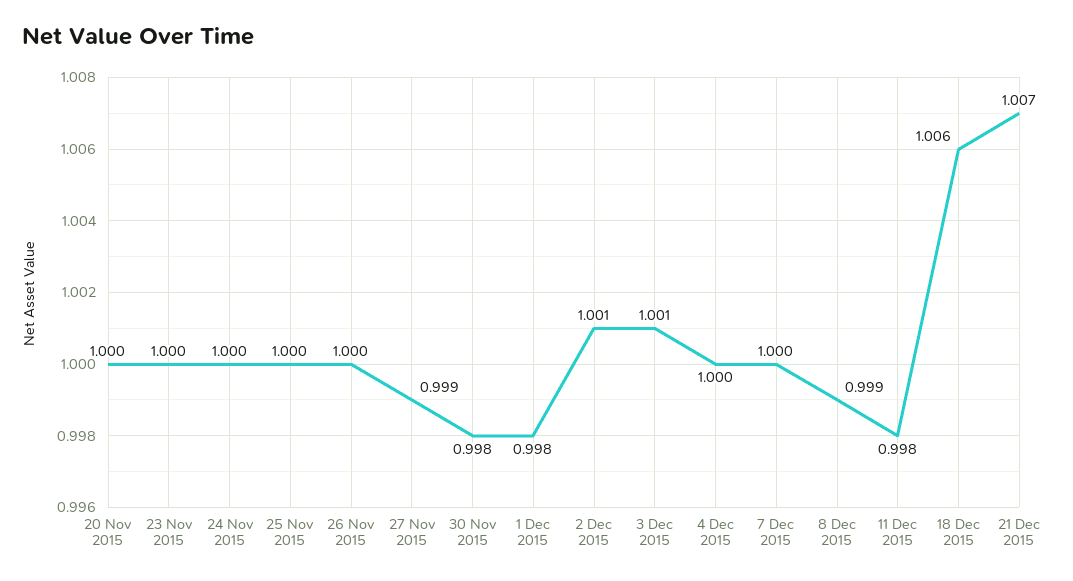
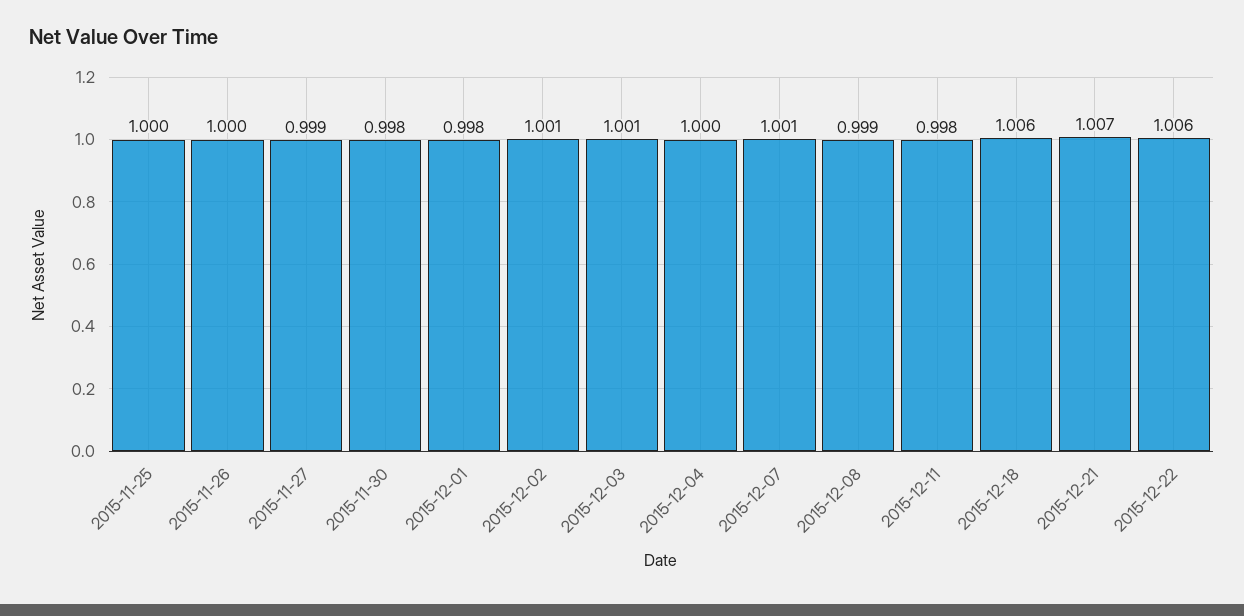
20 Nov 2015: 1 -> none
23 Nov 2015: 1 -> none
24 Nov 2015: 1 -> none
7 Dec 2015: 1 -> 1.001
2015-12-22: none -> 1.006

